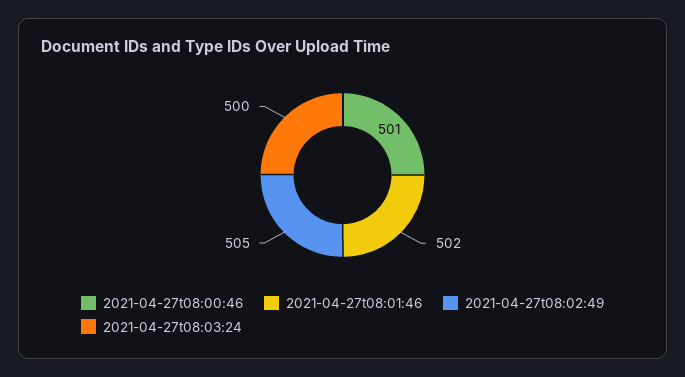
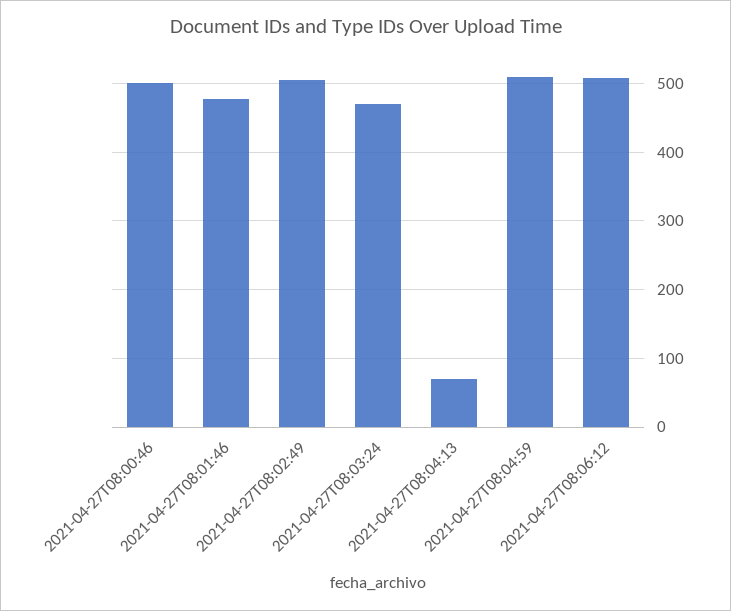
2021-04-27t08:01:46: 502 -> 480
2021-04-27t08:03:24: 500 -> 470
2021-04-27T08:04:13: none -> 70
2021-04-27T08:04:59: none -> 510
2021-04-27T08:06:12: none -> 510

